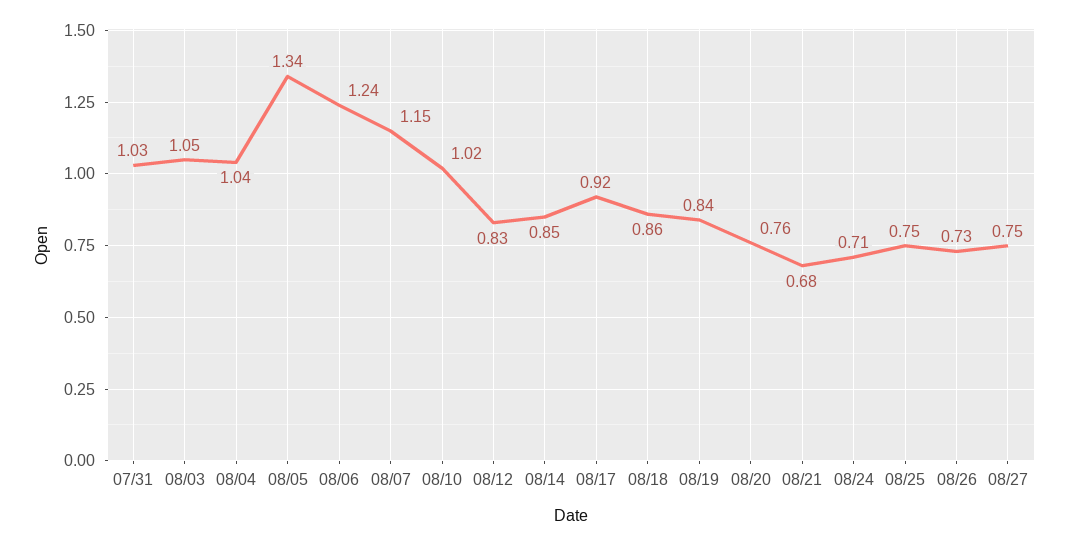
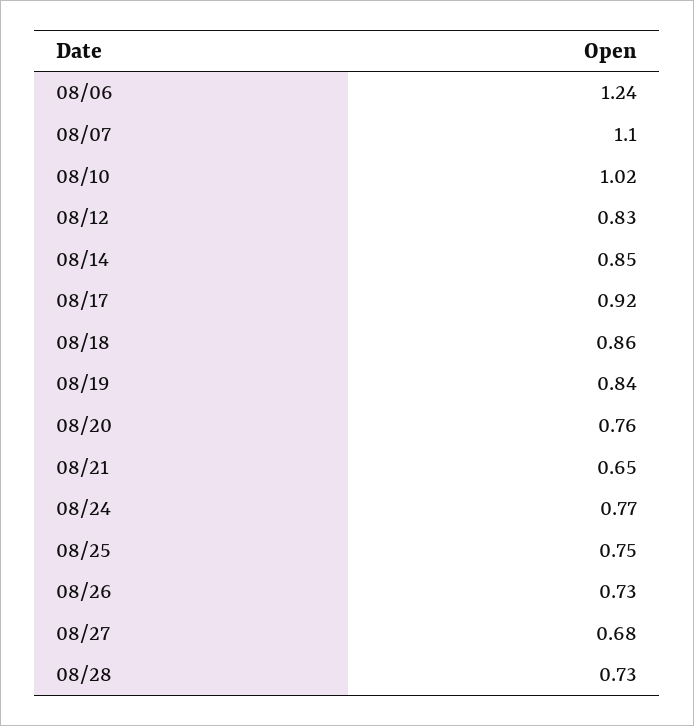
07/31: 1.03 -> none
08/03: 1.05 -> none
08/04: 1.04 -> none
08/05: 1.34 -> none
08/07: 1.15 -> 1.1
08/21: 0.68 -> 0.65
08/24: 0.71 -> 0.77
08/27: 0.75 -> 0.68
08/28: none -> 0.73

